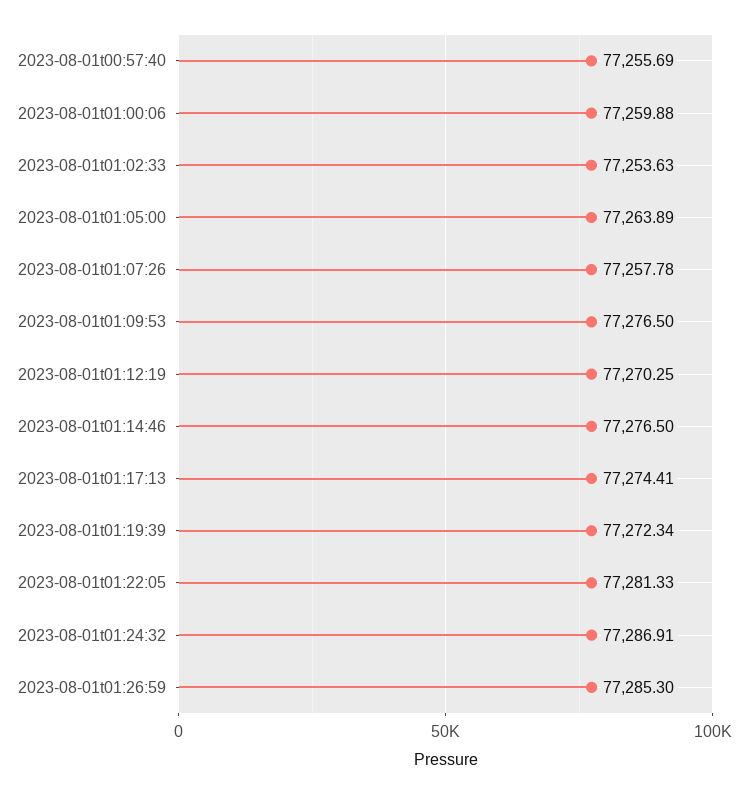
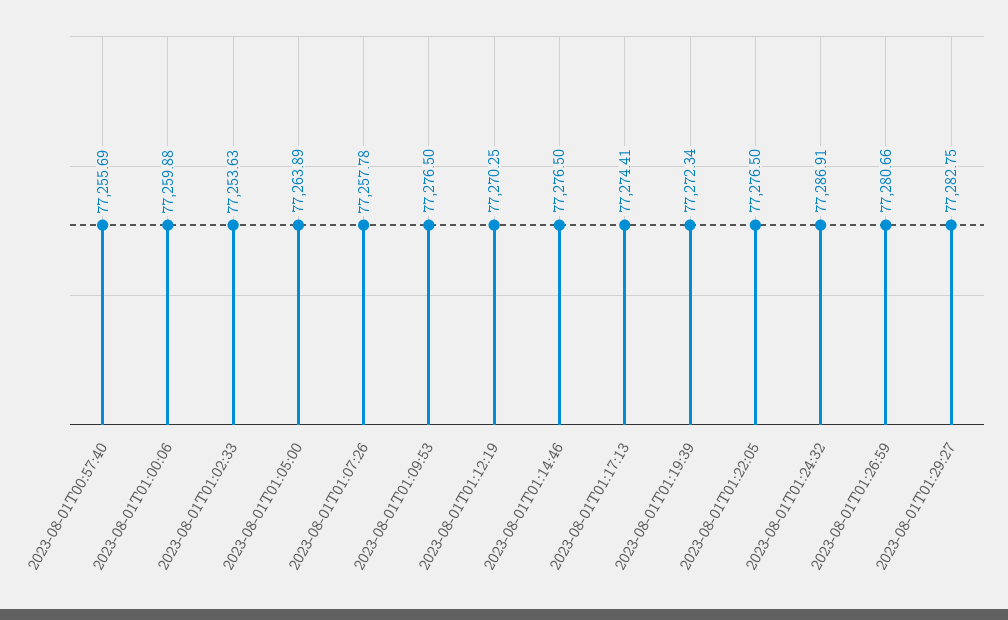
2023-08-01t01:22:05: 77281.33 -> 77276.5
2023-08-01t01:26:59: 77285.3 -> 77280.66
2023-08-01T01:29:27: none -> 77282.75

